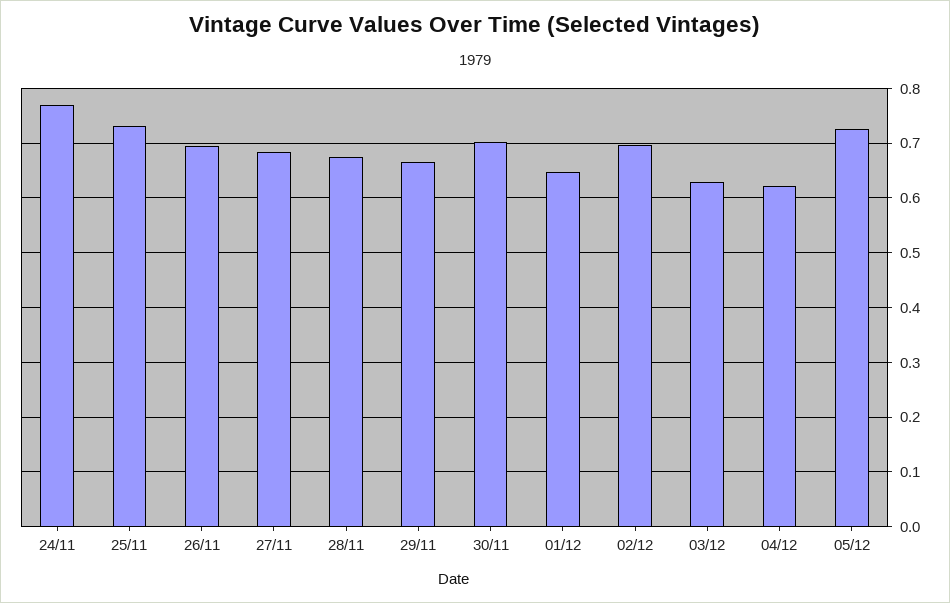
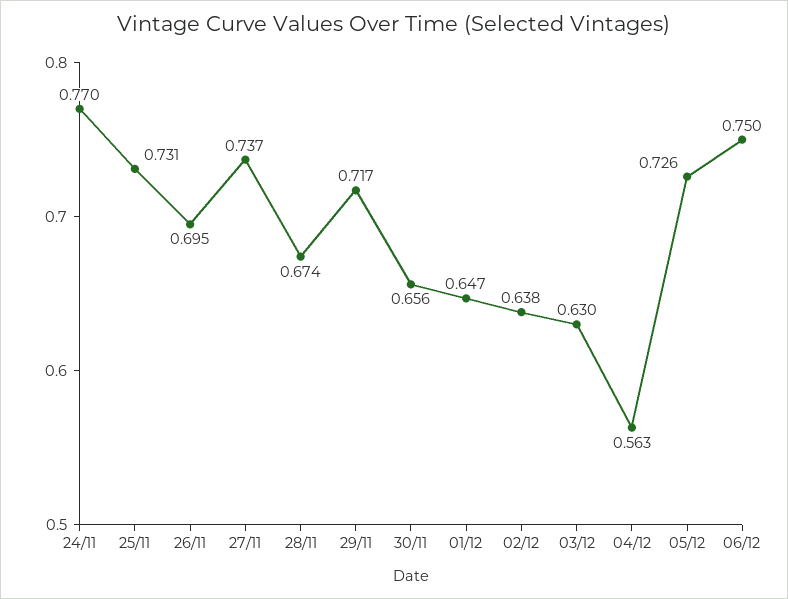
27/11: 0.68 -> 0.737
29/11: 0.66 -> 0.717
30/11: 0.7 -> 0.656
02/12: 0.7 -> 0.638
04/12: 0.62 -> 0.563
06/12: none -> 0.75

